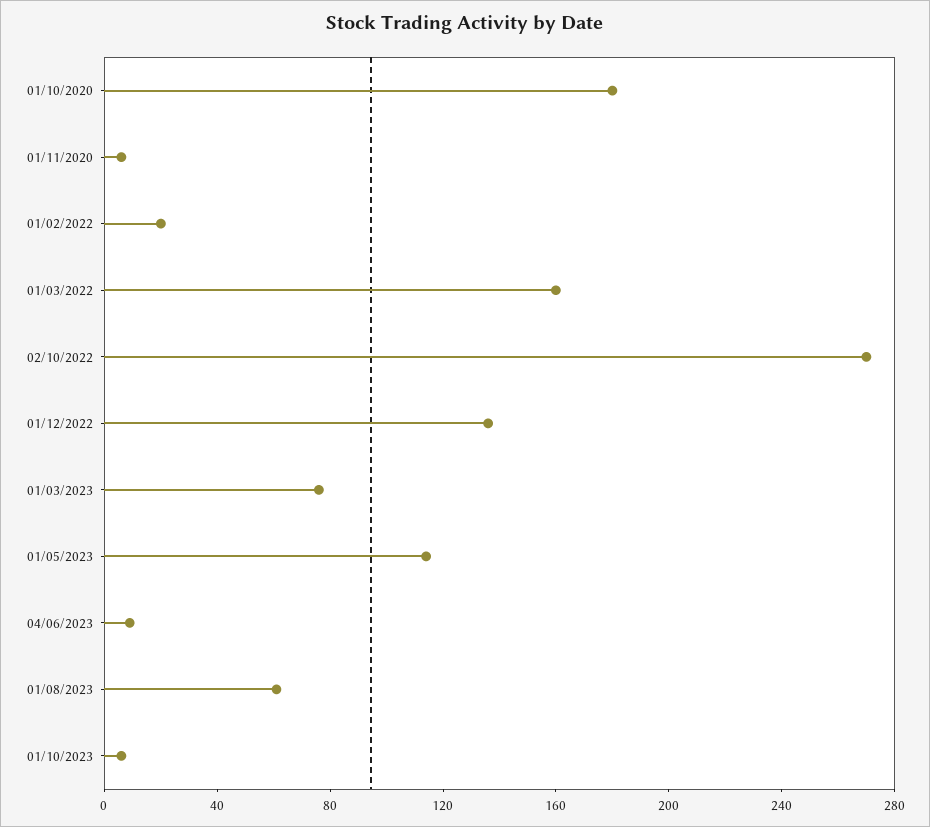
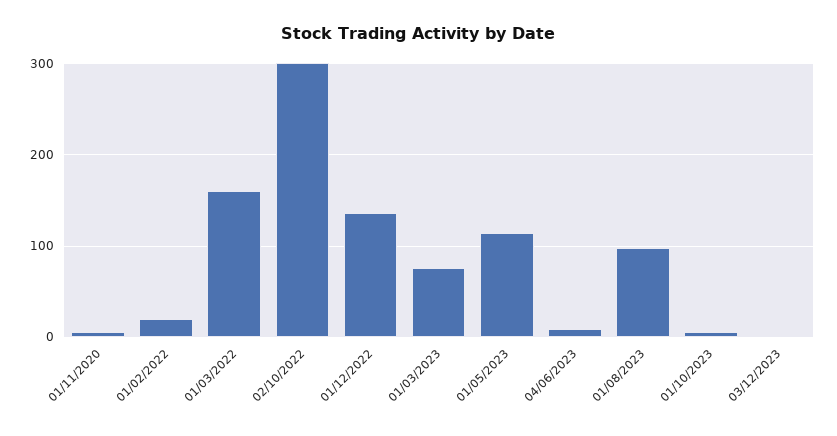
01/10/2020: 180 -> none
02/10/2022: 270 -> 300
01/08/2023: 60 -> 100
03/12/2023: none -> 0

